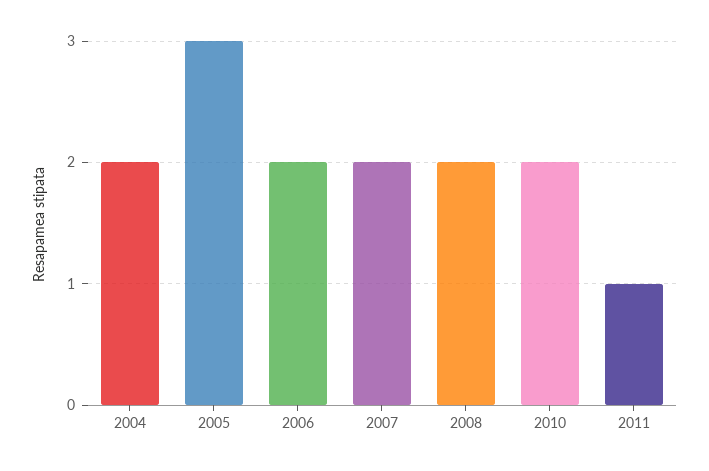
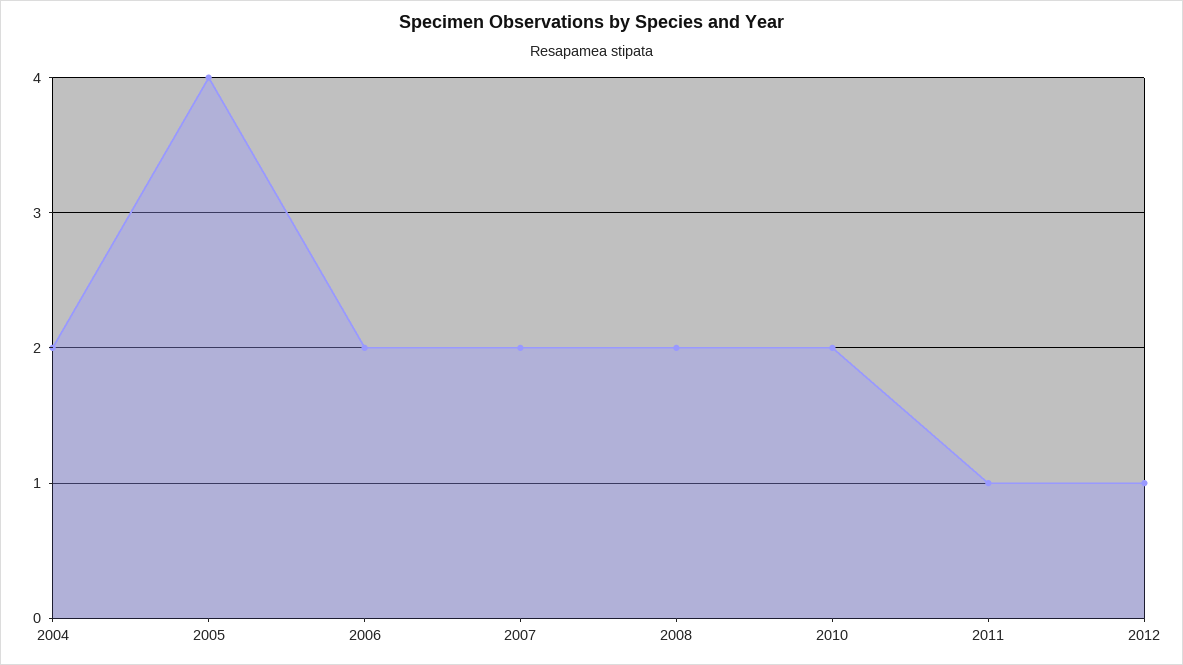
2005: 3 -> 4
2012: none -> 1

